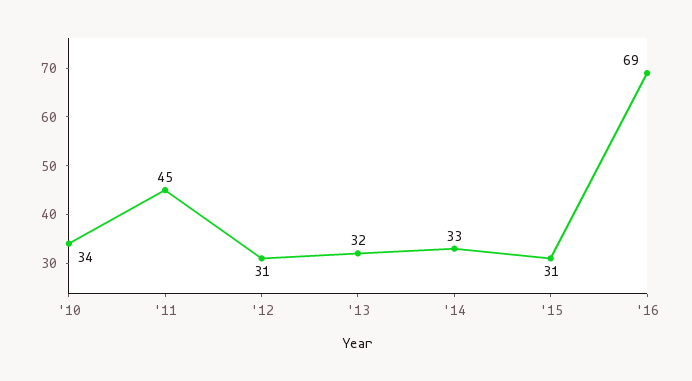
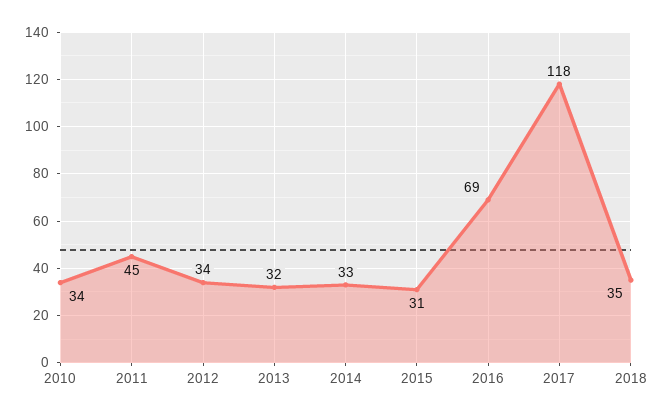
'12: 31 -> 34
2017: none -> 118
2018: none -> 35

